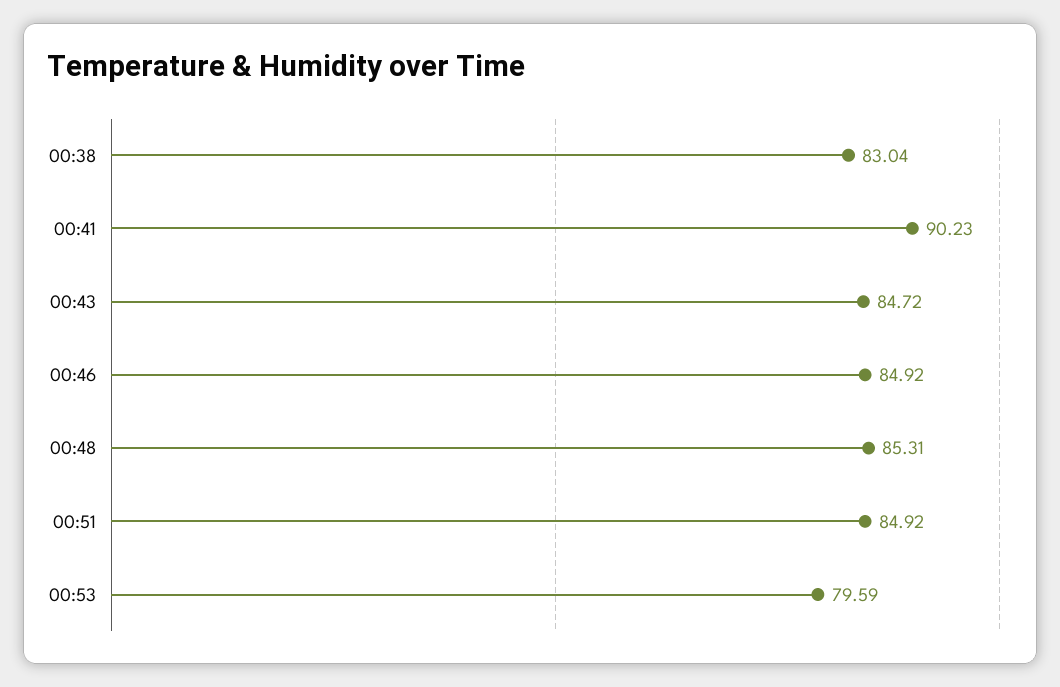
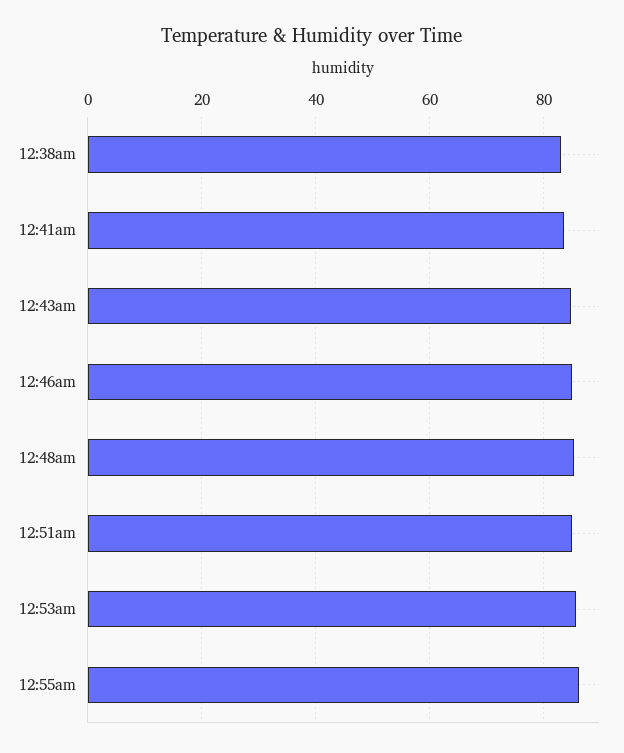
00:41: 90.23 -> 84
00:53: 79.59 -> 86
12:55am: none -> 86

